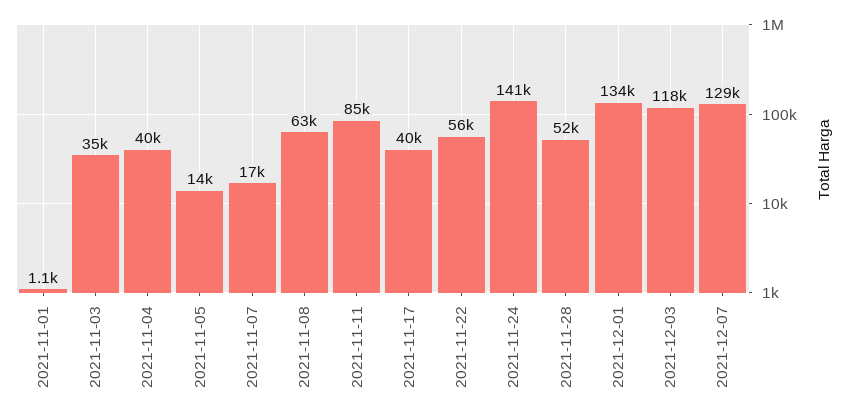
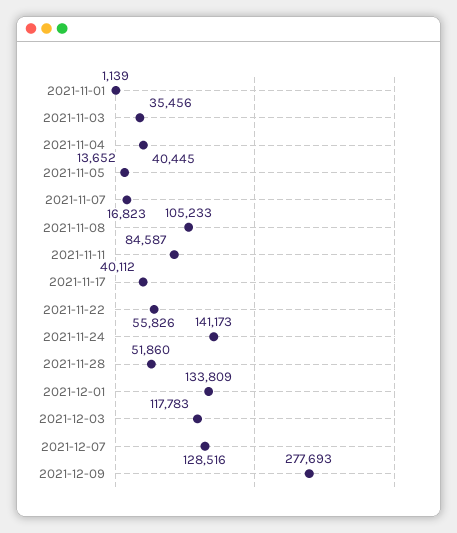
2021-11-08: 63000 -> 105233
2021-12-09: none -> 277693

